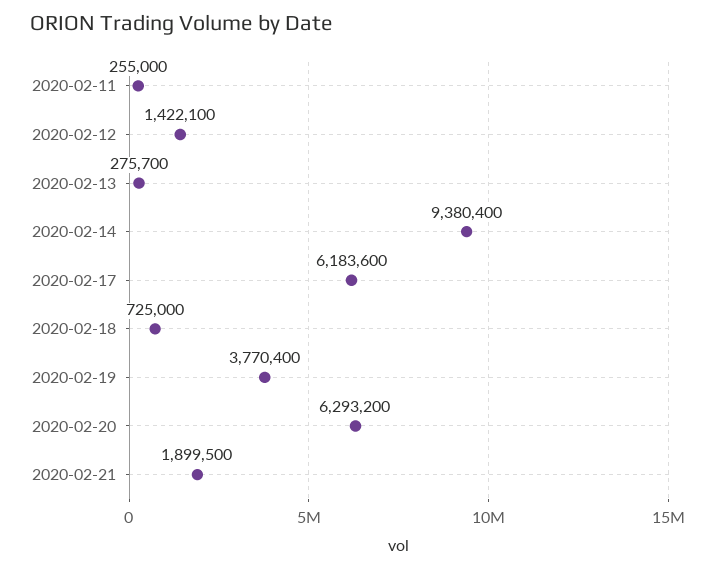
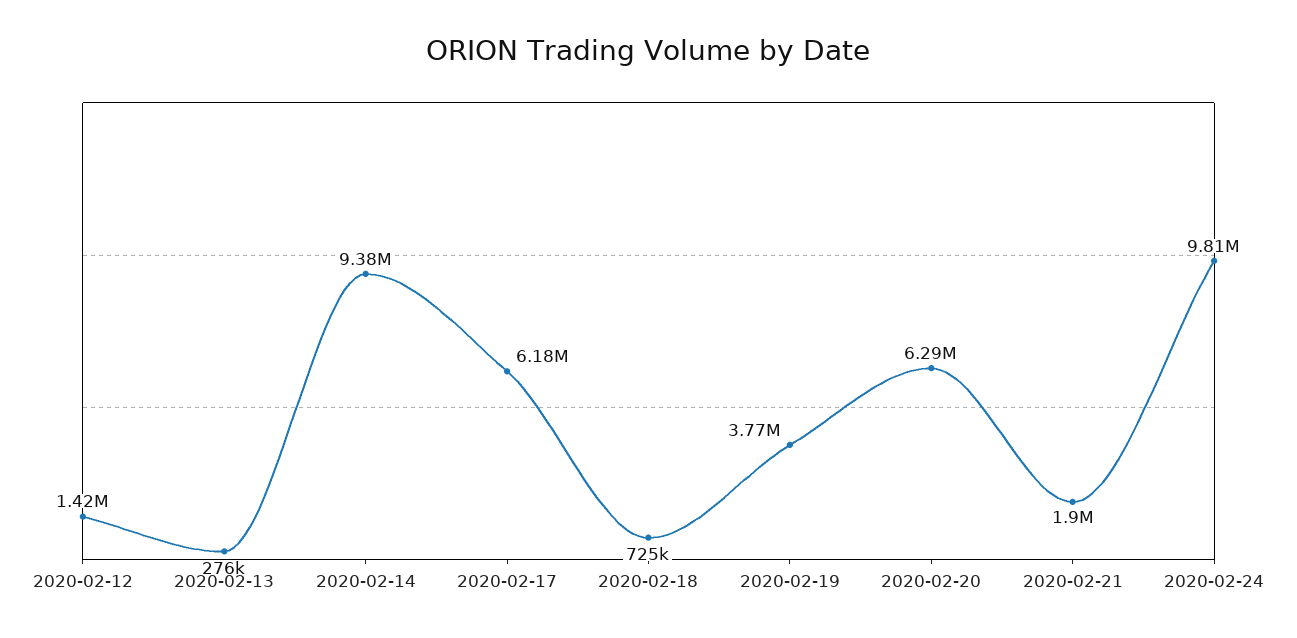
2020-02-11: 255000 -> none
2020-02-24: none -> 9810000

